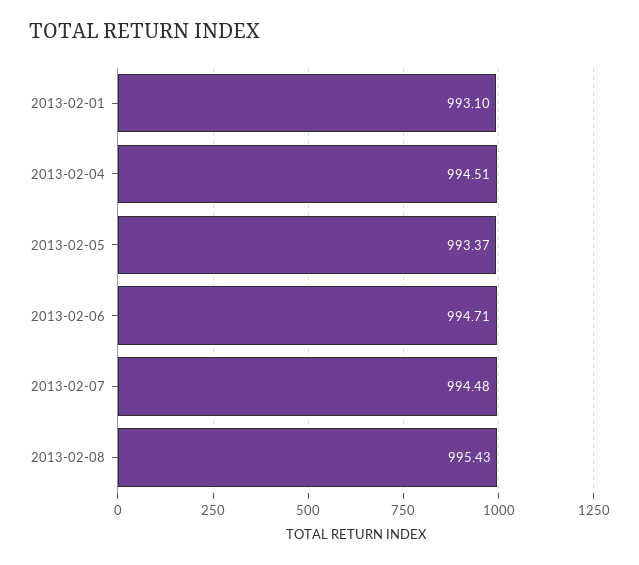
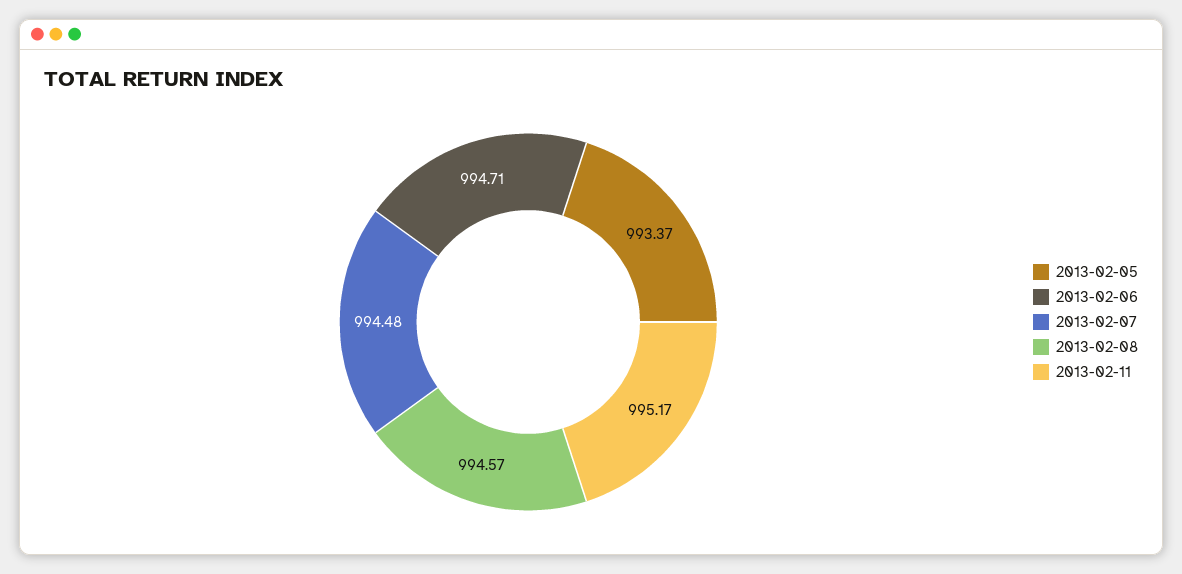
2013-02-01: 993.1 -> none
2013-02-04: 994.51 -> none
2013-02-08: 995.43 -> 994.57
2013-02-11: none -> 995.17

